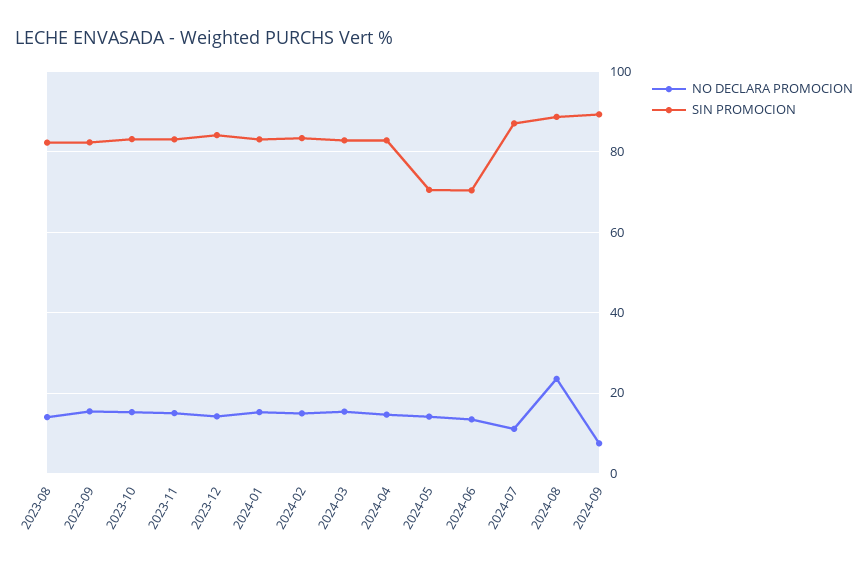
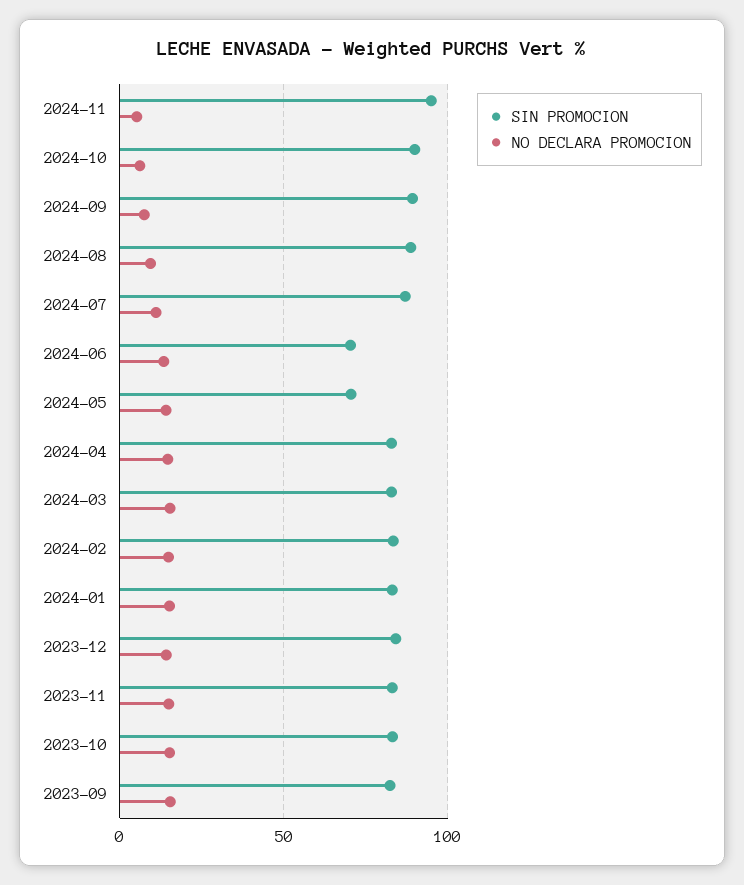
NO DECLARA PROMOCION, 2023-08: 14 -> none
SIN PROMOCION, 2023-08: 82 -> none
NO DECLARA PROMOCION, 2024-08: 24 -> 10
SIN PROMOCION, 2024-11: none -> 95
NO DECLARA PROMOCION, 2024-11: none -> 5
SIN PROMOCION, 2024-10: none -> 90
NO DECLARA PROMOCION, 2024-10: none -> 5

